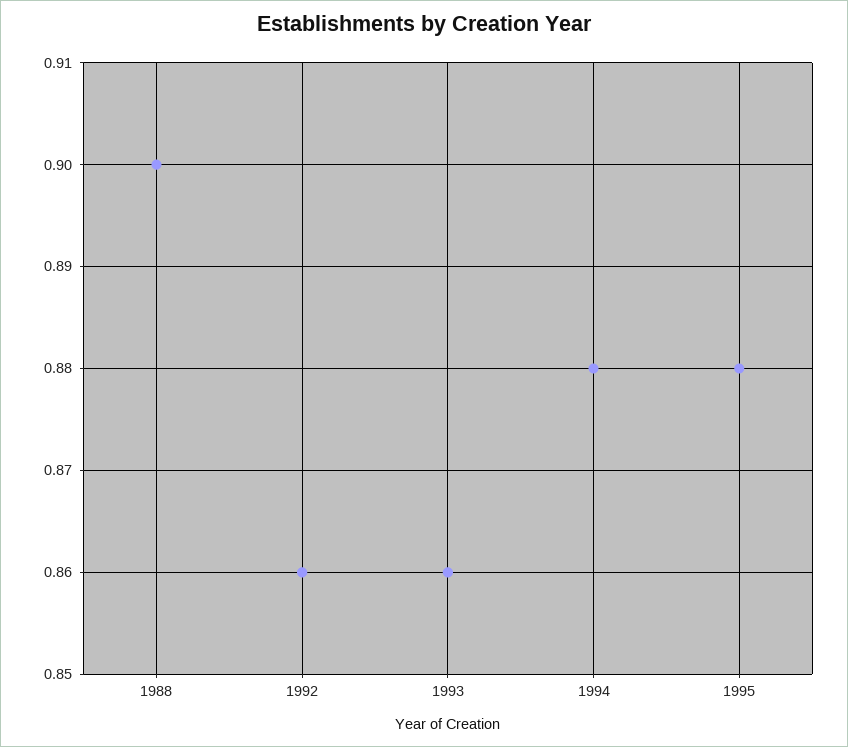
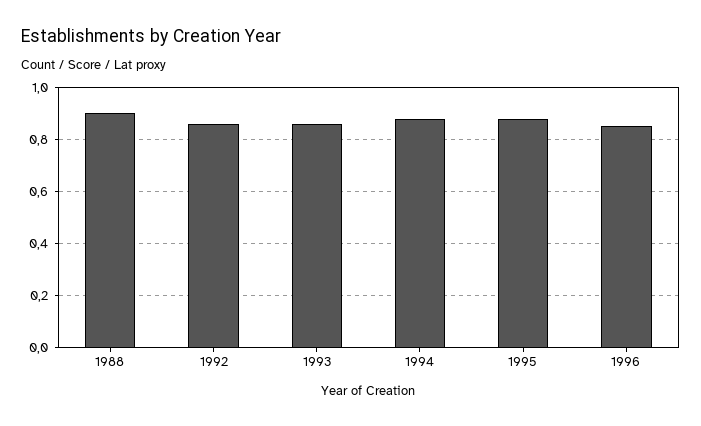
1996: none -> 0.85

